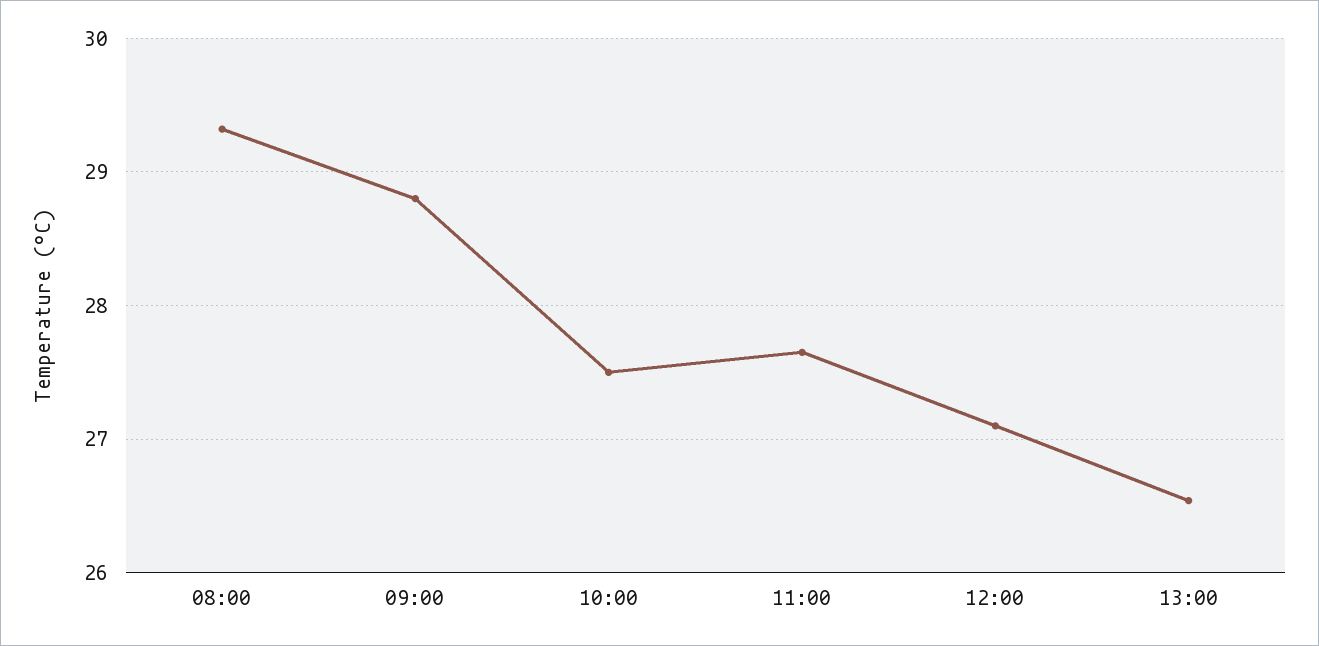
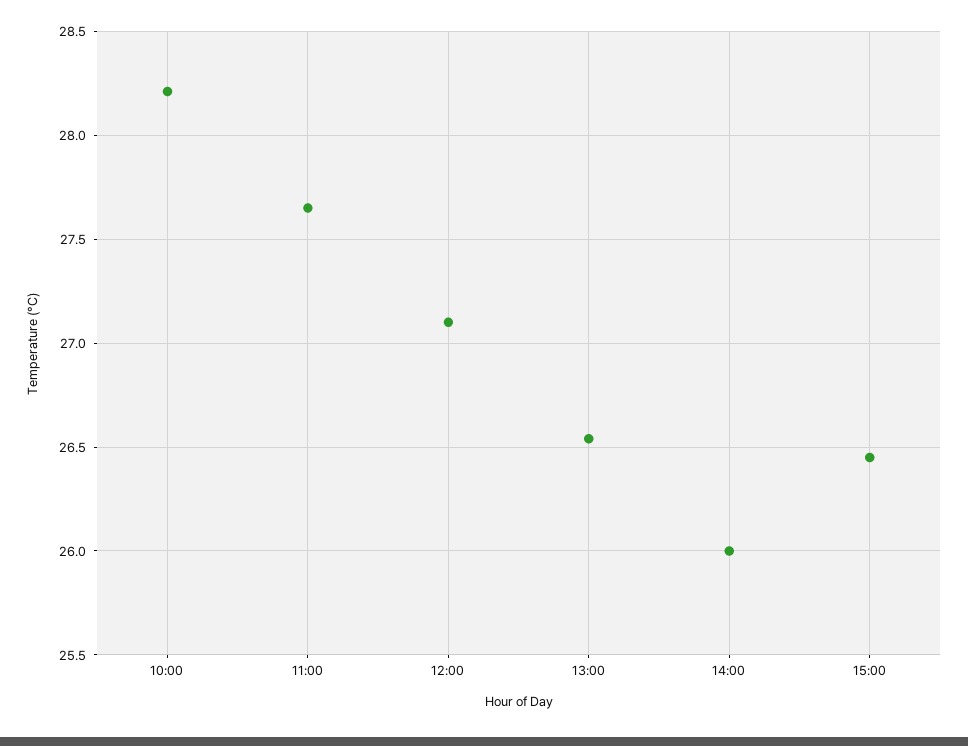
08:00: 29.3 -> none
09:00: 28.8 -> none
10:00: 27.5 -> 28.2
14:00: none -> 26
15:00: none -> 26.45

